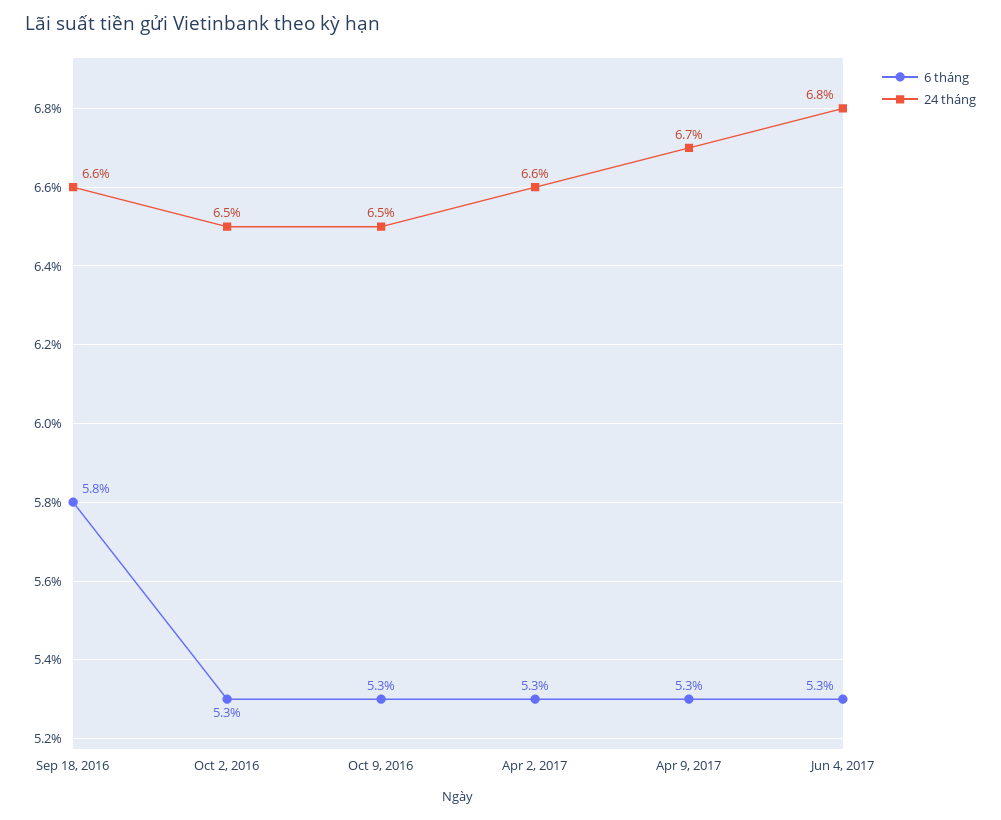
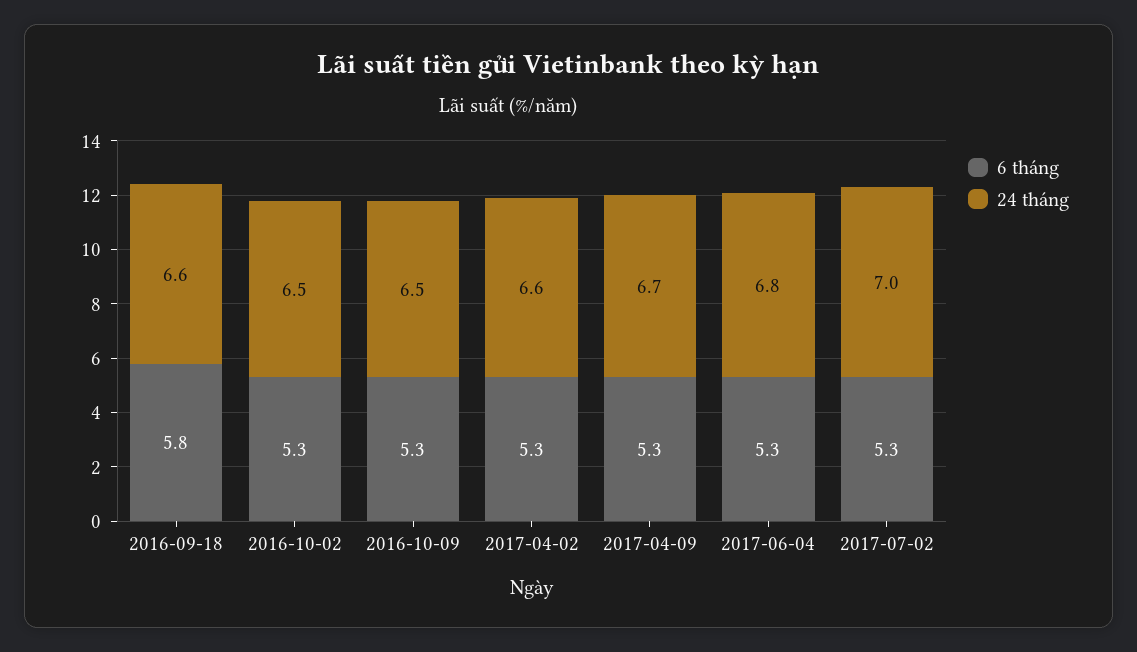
6 tháng, 2017-07-02: none -> 5.3
24 tháng, 2017-07-02: none -> 7

